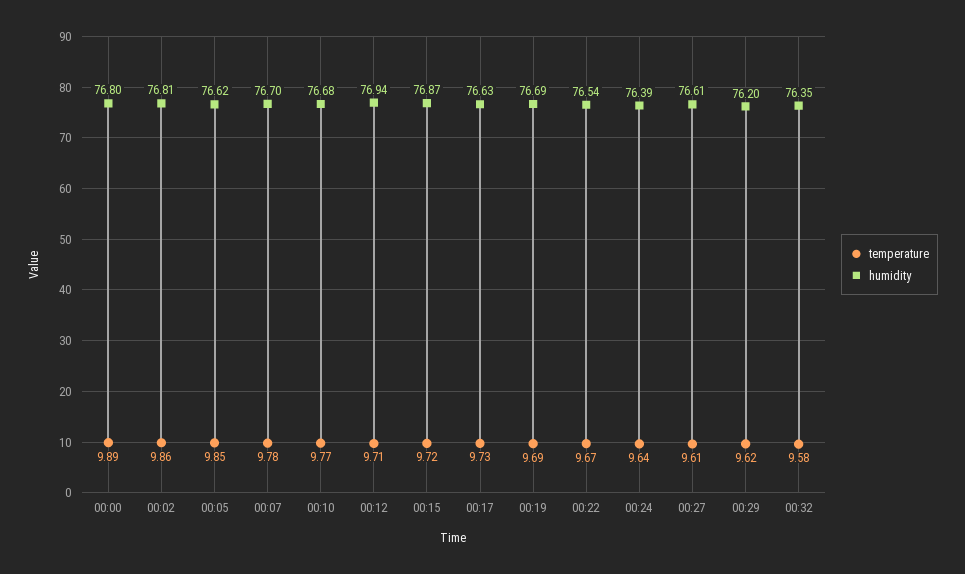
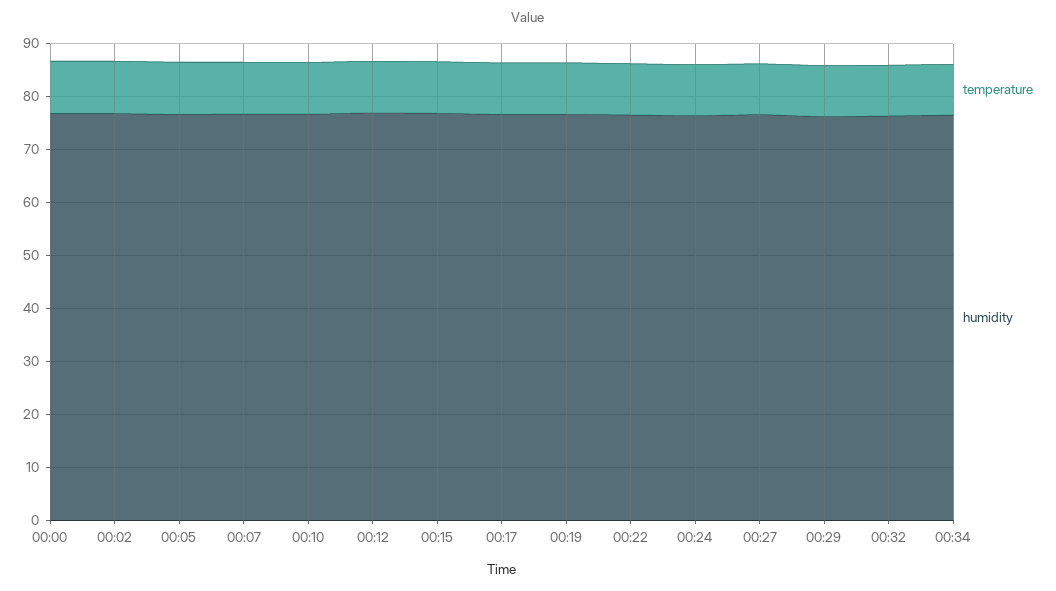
temperature, 00:34: none -> 10
humidity, 00:34: none -> 76

